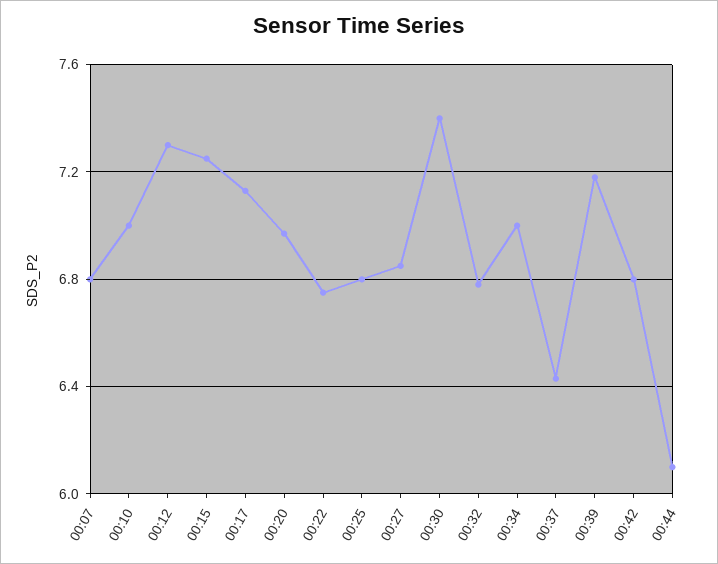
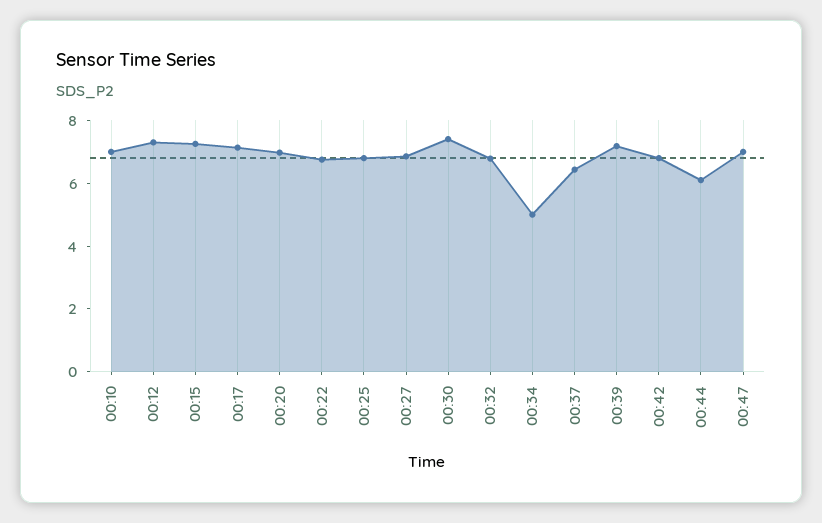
00:07: 6.8 -> none
00:34: 7 -> 5
00:47: none -> 7

